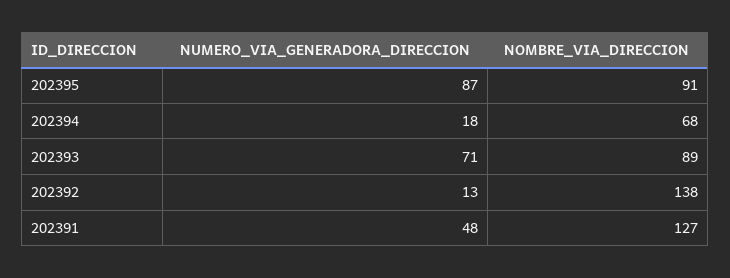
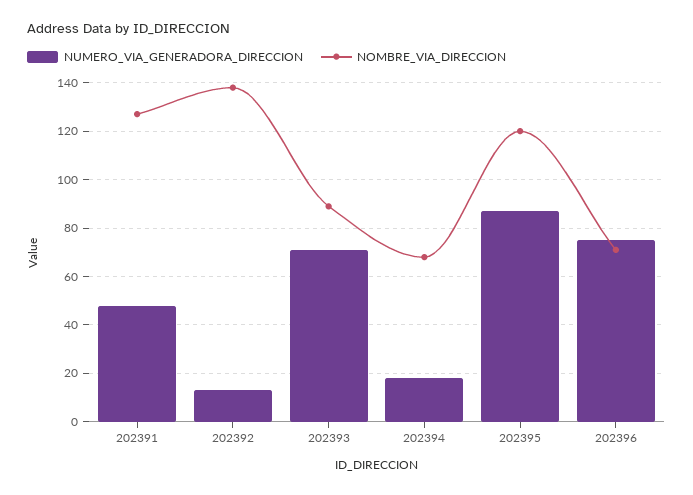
NOMBRE_VIA_DIRECCION, 202395: 91 -> 120
NUMERO_VIA_GENERADORA_DIRECCION, 202396: none -> 75
NOMBRE_VIA_DIRECCION, 202396: none -> 70

